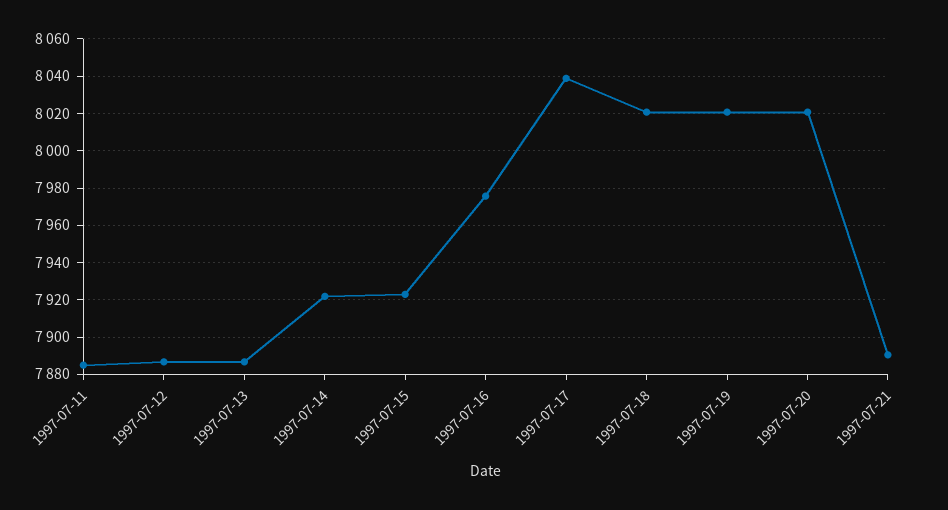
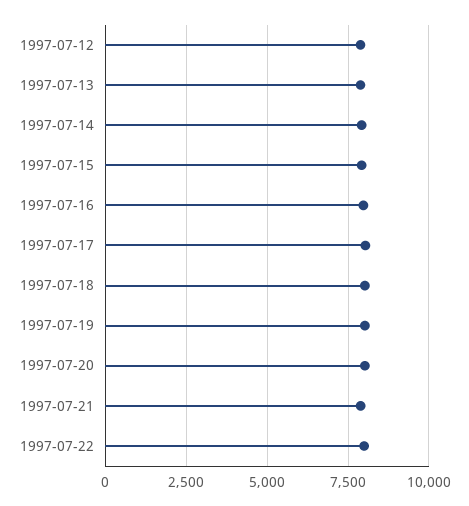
1997-07-11: 7885 -> none
1997-07-22: none -> 8000

